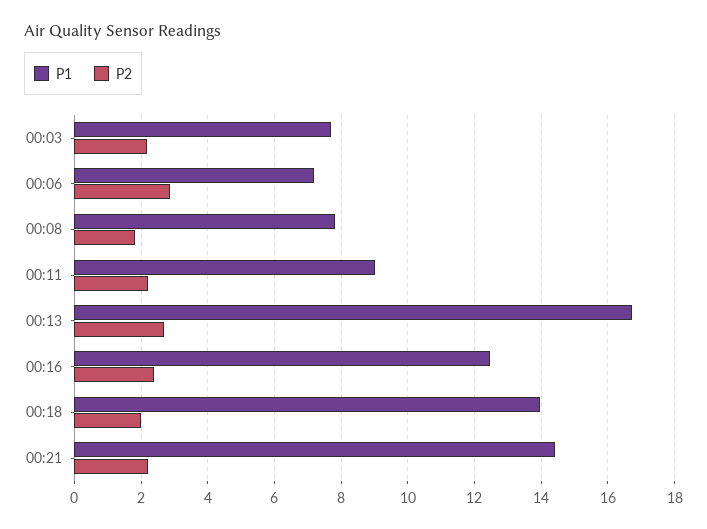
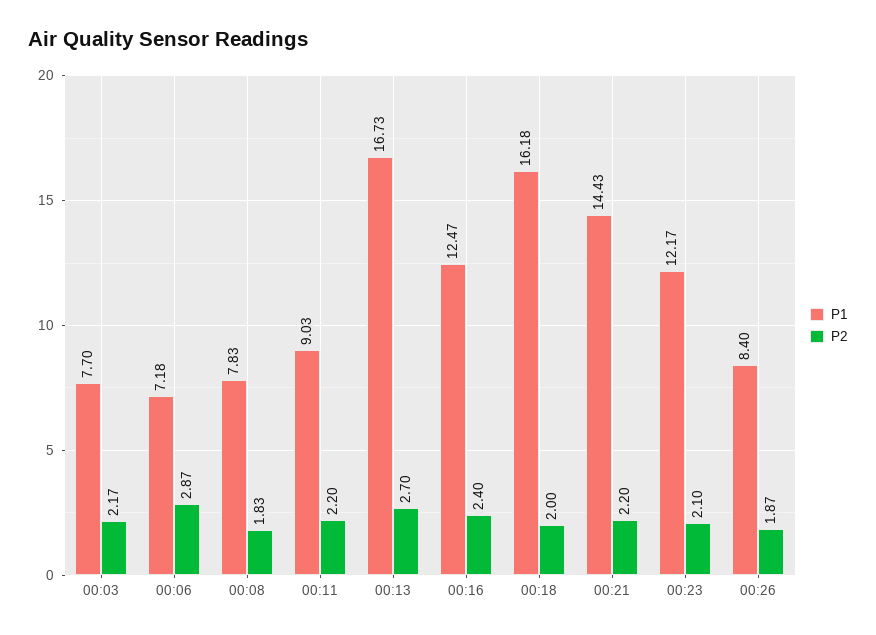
P1, 00:18: 14 -> 16.18
P1, 00:23: none -> 12.17
P2, 00:23: none -> 2.1
P1, 00:26: none -> 8.4
P2, 00:26: none -> 1.87

